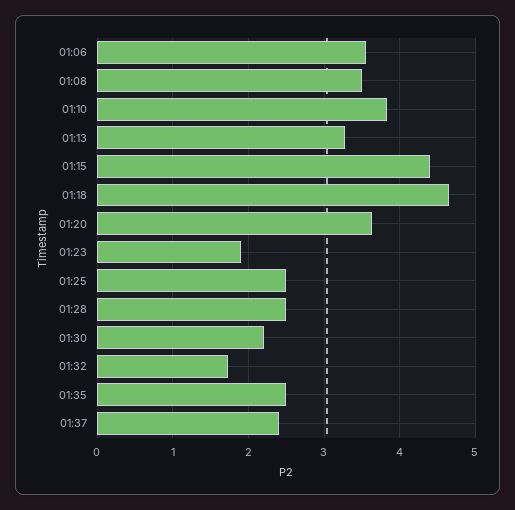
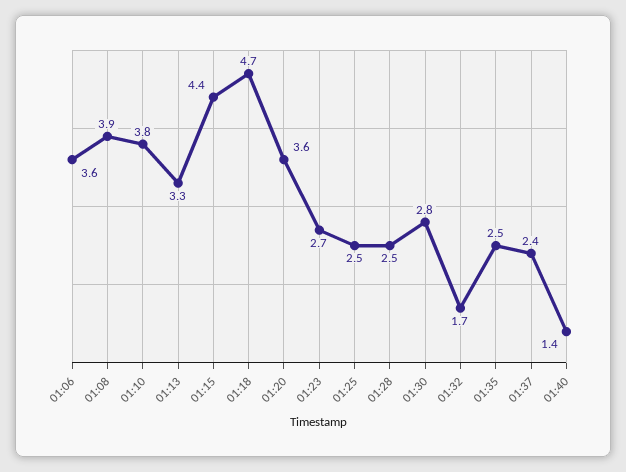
01:08: 3.5 -> 3.9
01:23: 1.9 -> 2.7
01:30: 2.2 -> 2.8
01:40: none -> 1.4

